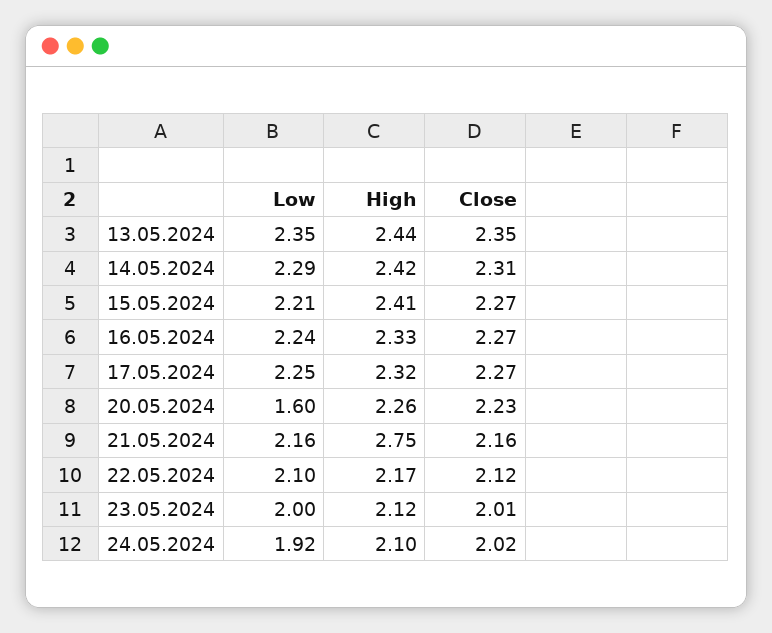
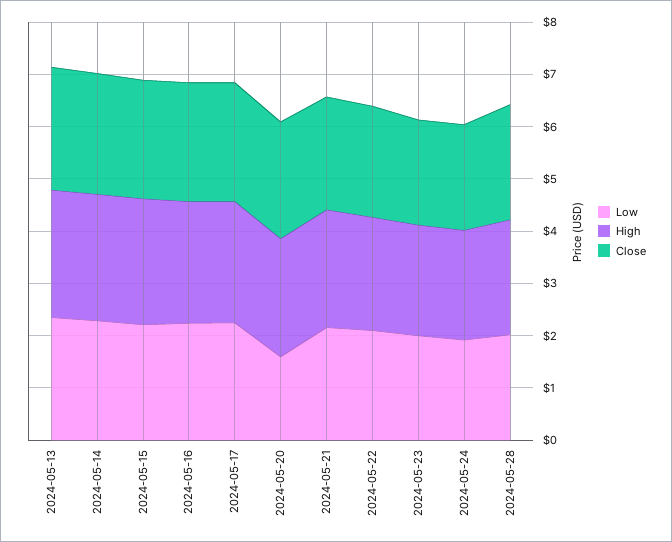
High, 21.05.2024: 2.75 -> 2.2
Low, 2024-05-28: none -> 2
High, 2024-05-28: none -> 2.2
Close, 2024-05-28: none -> 2.2

